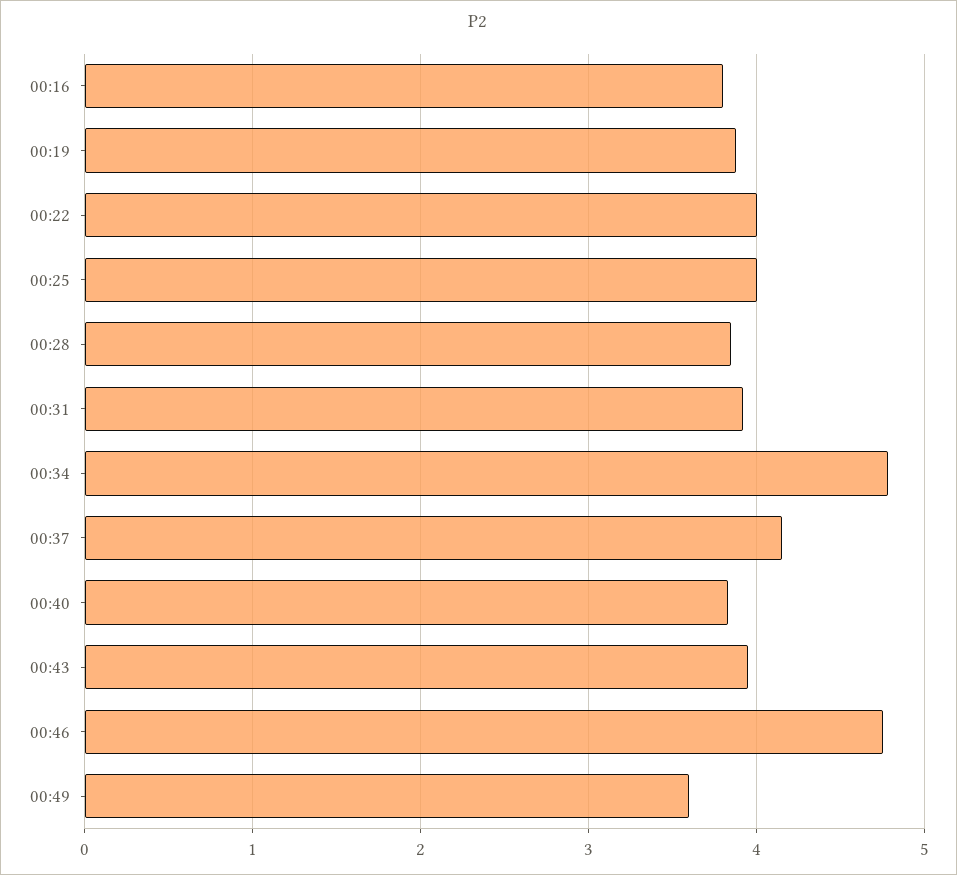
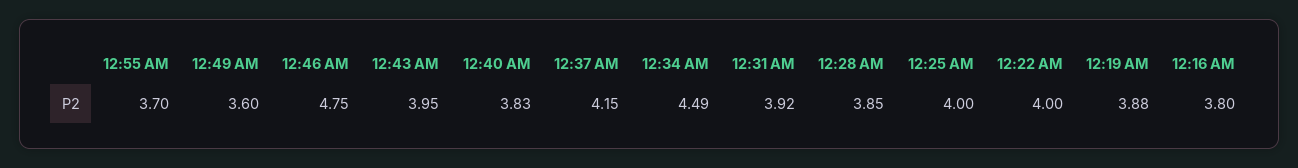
00:34: 4.8 -> 4.49
12:55 AM: none -> 3.7

